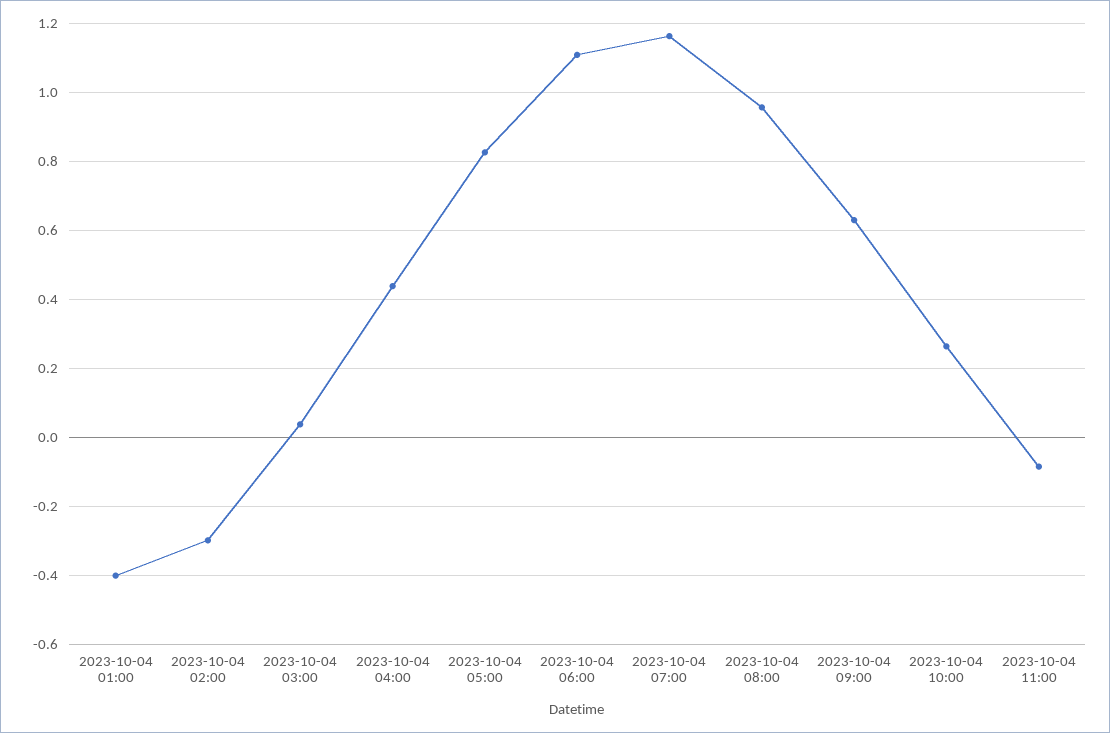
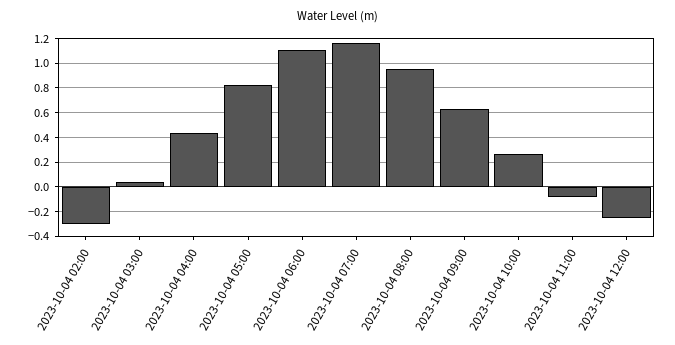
2023-10-04 01:00: -0.4 -> none
2023-10-04 12:00: none -> -0.25

